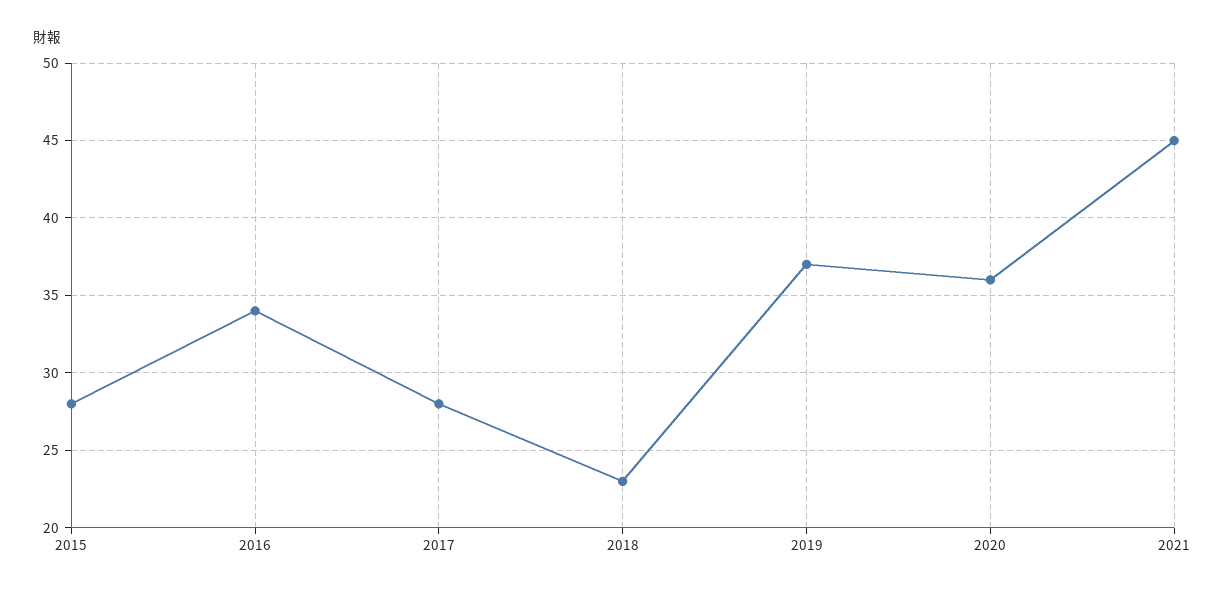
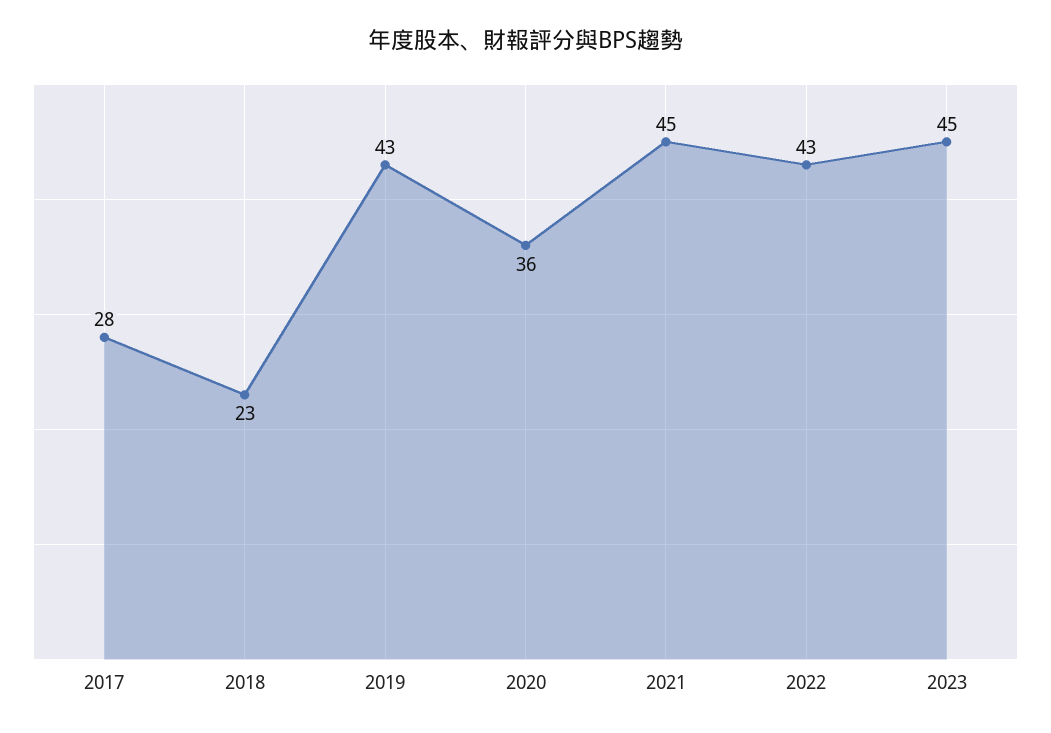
2015: 28 -> none
2016: 34 -> none
2019: 37 -> 43
2022: none -> 43
2023: none -> 45

